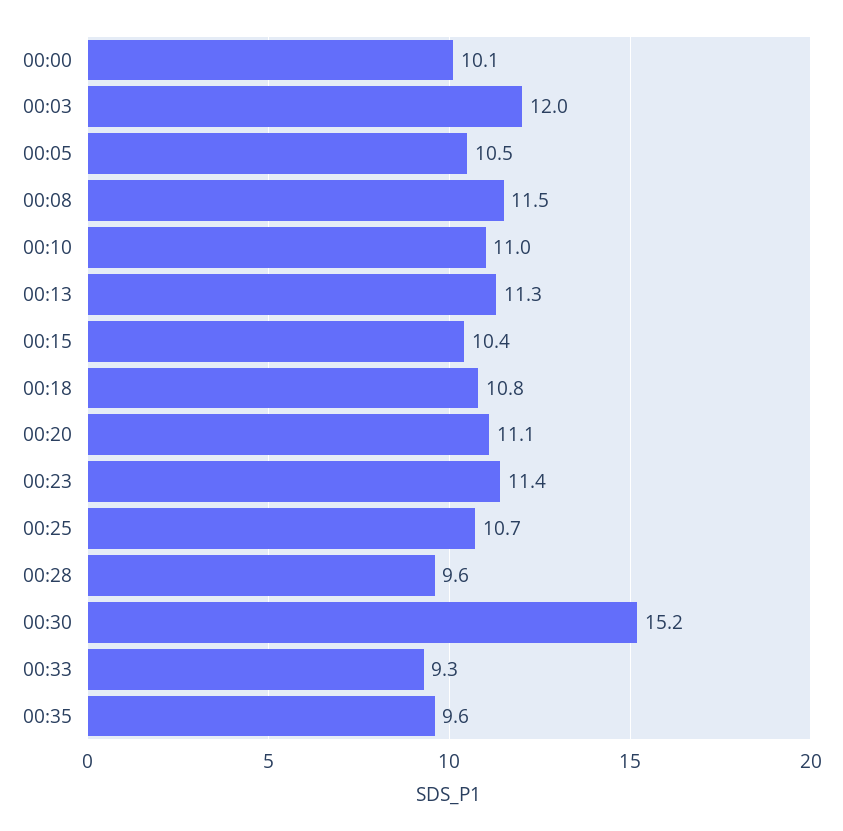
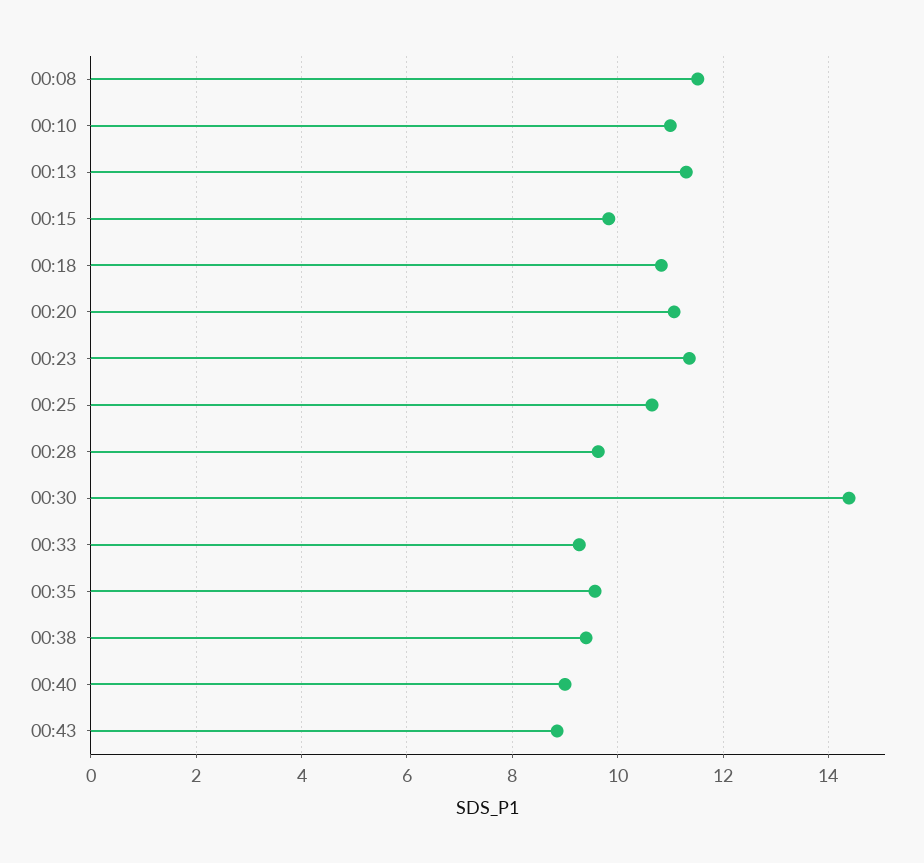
00:00: 10.1 -> none
00:03: 12 -> none
00:05: 10.5 -> none
00:15: 10.4 -> 9.8
00:30: 15.2 -> 14.4
00:38: none -> 9.4
00:40: none -> 9
00:43: none -> 8.8

